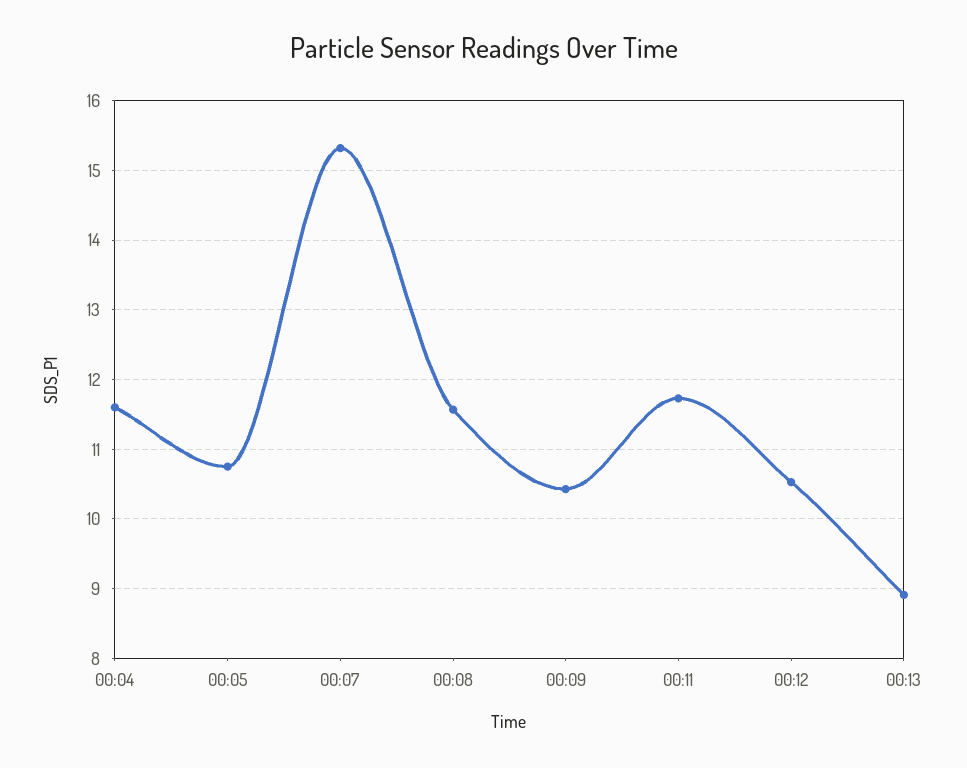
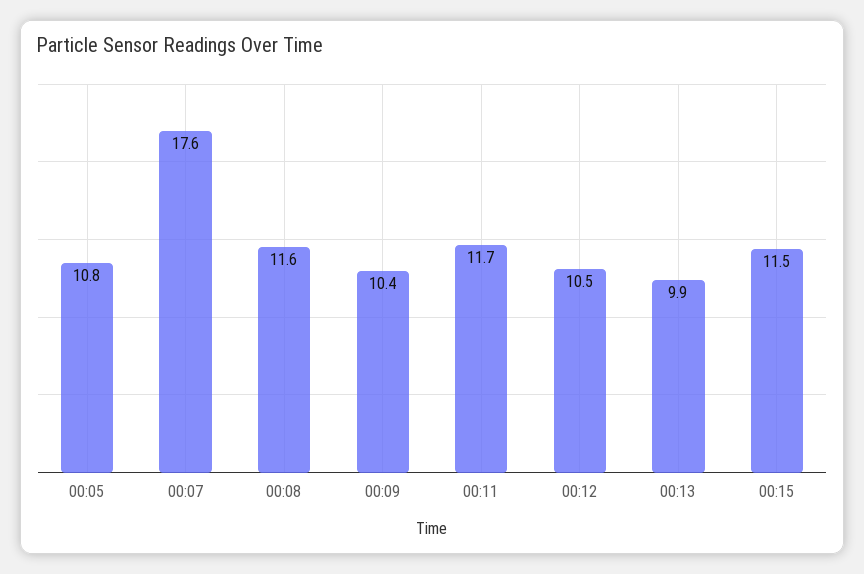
00:04: 11.6 -> none
00:07: 15.3 -> 17.6
00:13: 8.9 -> 9.9
00:15: none -> 11.5

